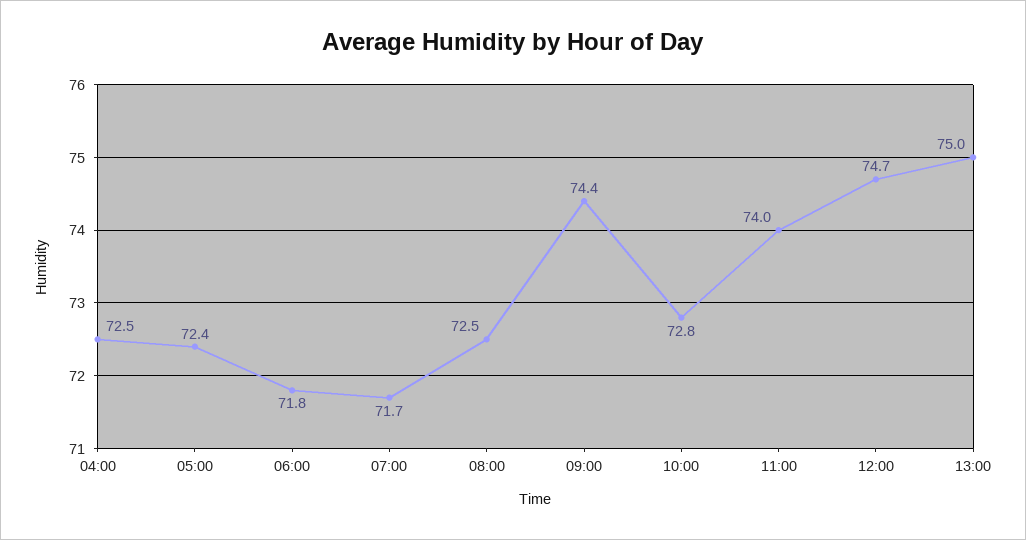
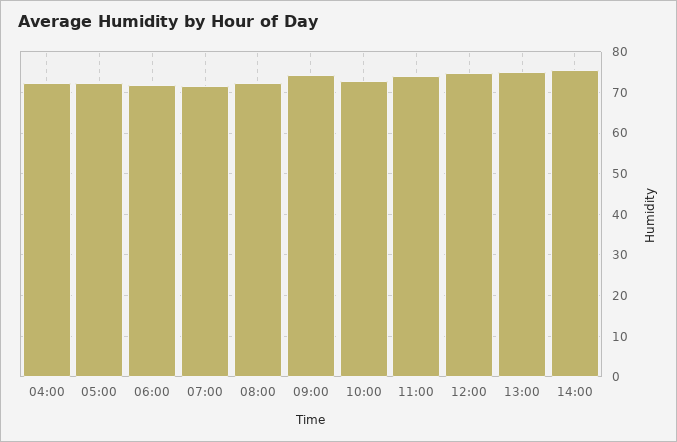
14:00: none -> 76

